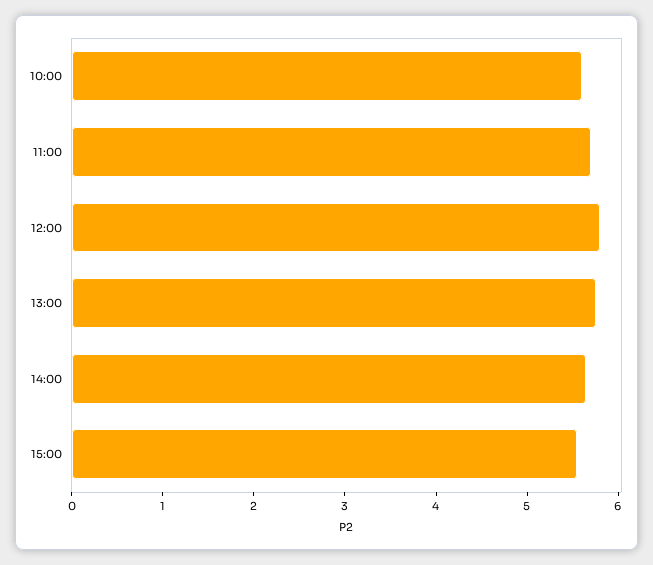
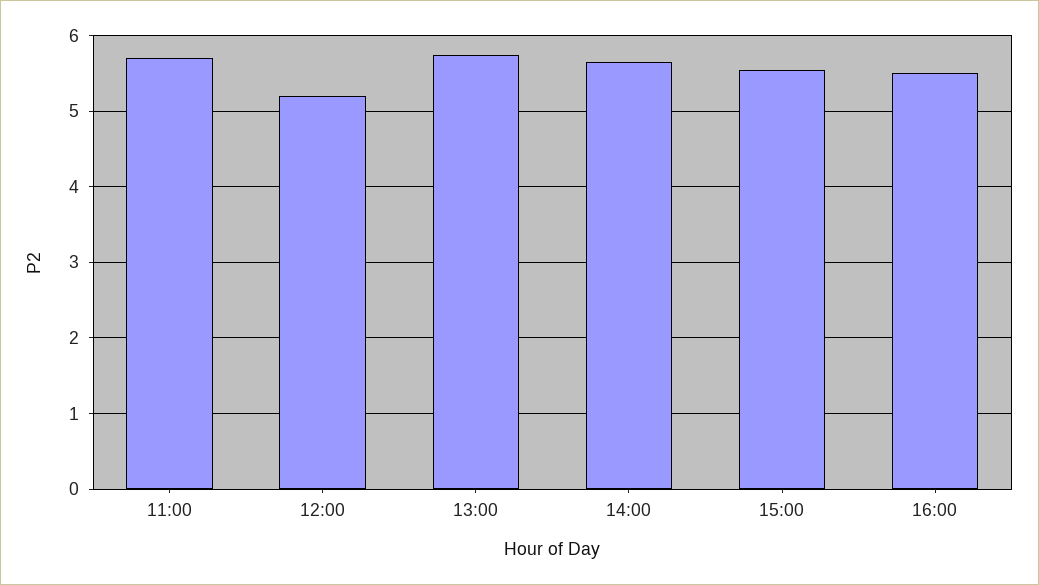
10:00: 5.6 -> none
12:00: 5.8 -> 5.2
16:00: none -> 5.5

